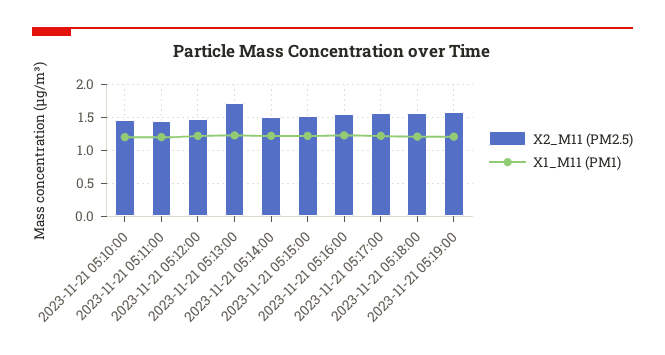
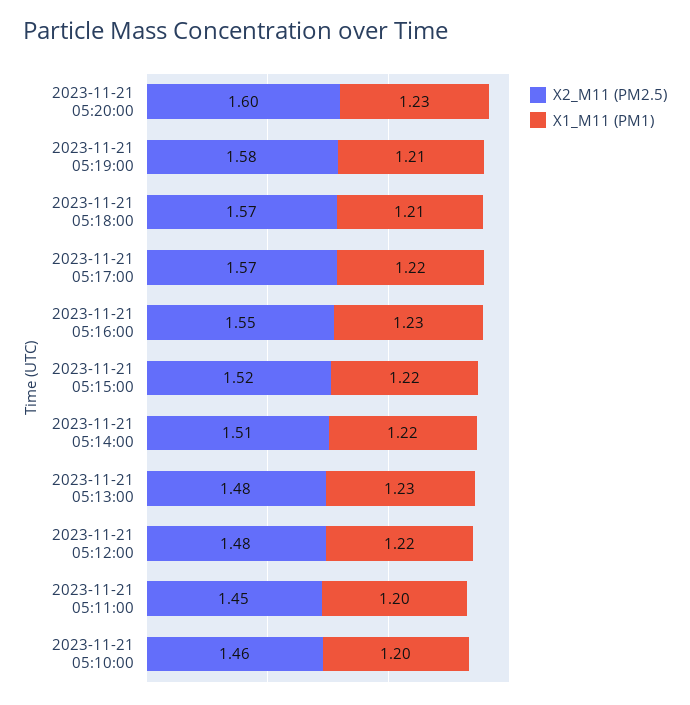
X2_M11 (PM2.5), 2023-11-21 05:13:00: 1.7 -> 1.48
X2_M11 (PM2.5), 2023-11-21 05:20:00: none -> 1.6
X1_M11 (PM1), 2023-11-21 05:20:00: none -> 1.23

